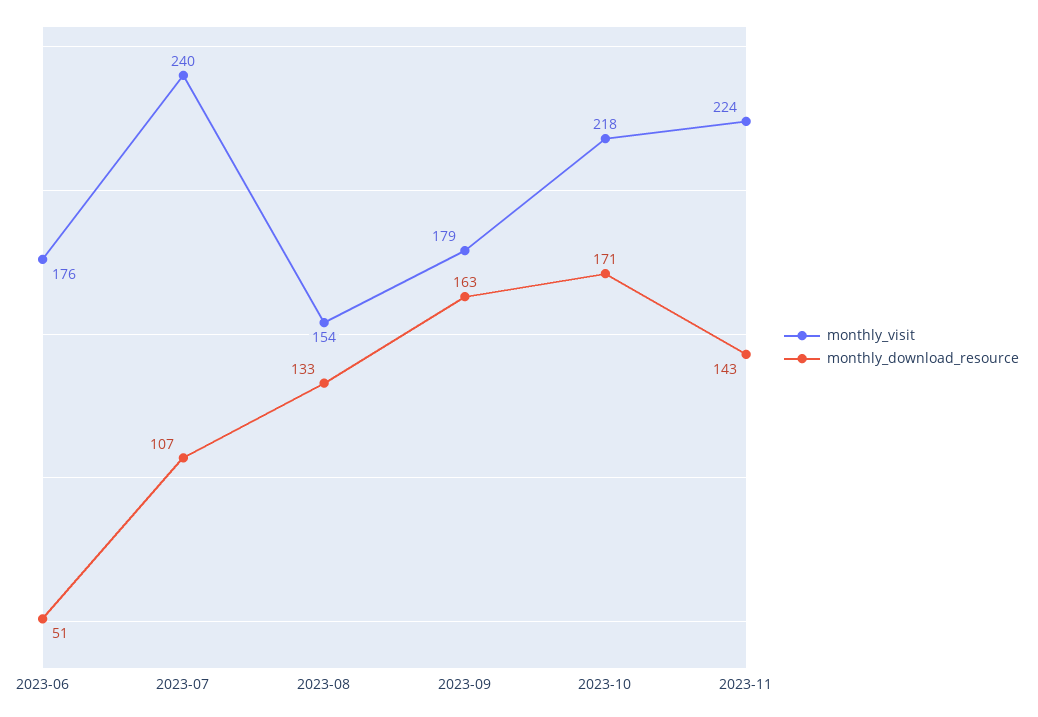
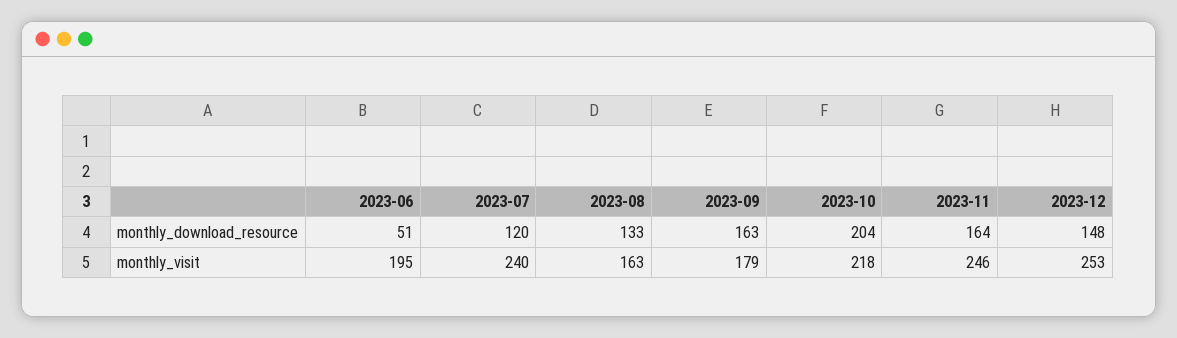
monthly_visit, 2023-06: 176 -> 195
monthly_download_resource, 2023-07: 107 -> 120
monthly_visit, 2023-08: 154 -> 163
monthly_download_resource, 2023-10: 171 -> 204
monthly_visit, 2023-11: 224 -> 246
monthly_download_resource, 2023-11: 143 -> 164
monthly_download_resource, 2023-12: none -> 148
monthly_visit, 2023-12: none -> 253

